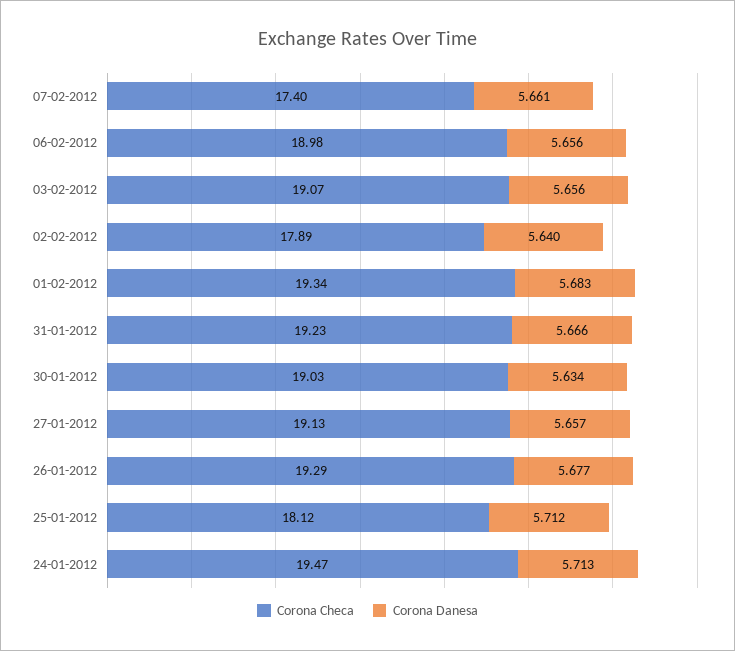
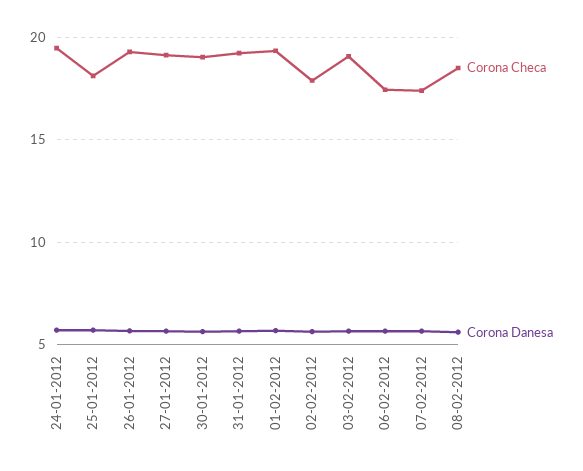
Corona Checa, 06-02-2012: 18.98 -> 17.5
Corona Checa, 08-02-2012: none -> 18.5
Corona Danesa, 08-02-2012: none -> 5.5

